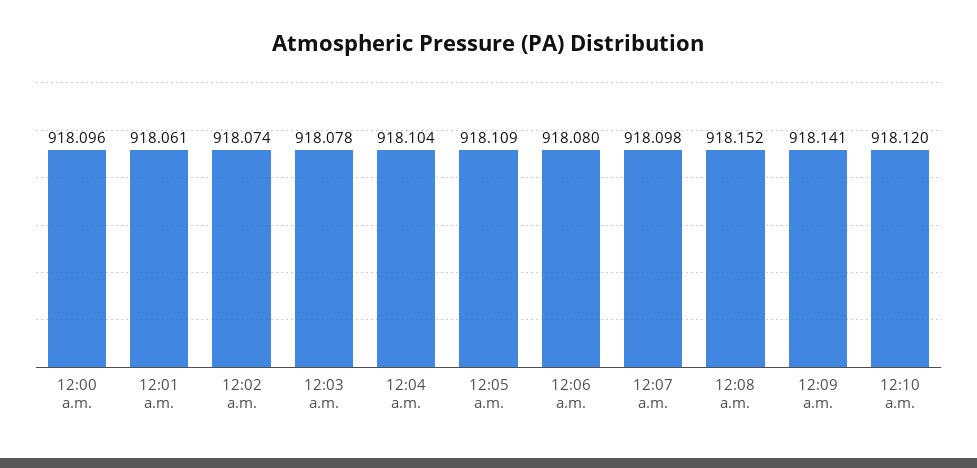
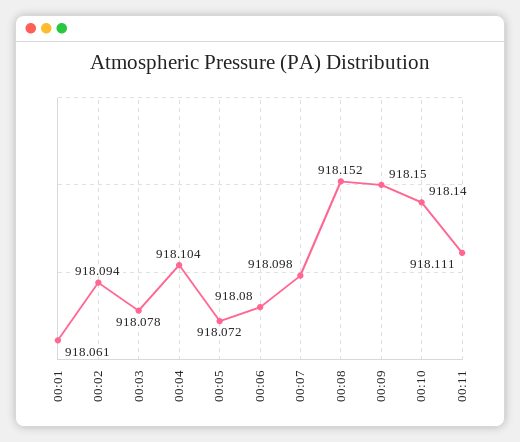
12:00 a.m.: 918.096 -> none
12:02 a.m.: 918.074 -> 918.094
12:05 a.m.: 918.109 -> 918.072
12:09 a.m.: 918.141 -> 918.15
12:10 a.m.: 918.12 -> 918.14
00:11: none -> 918.111

